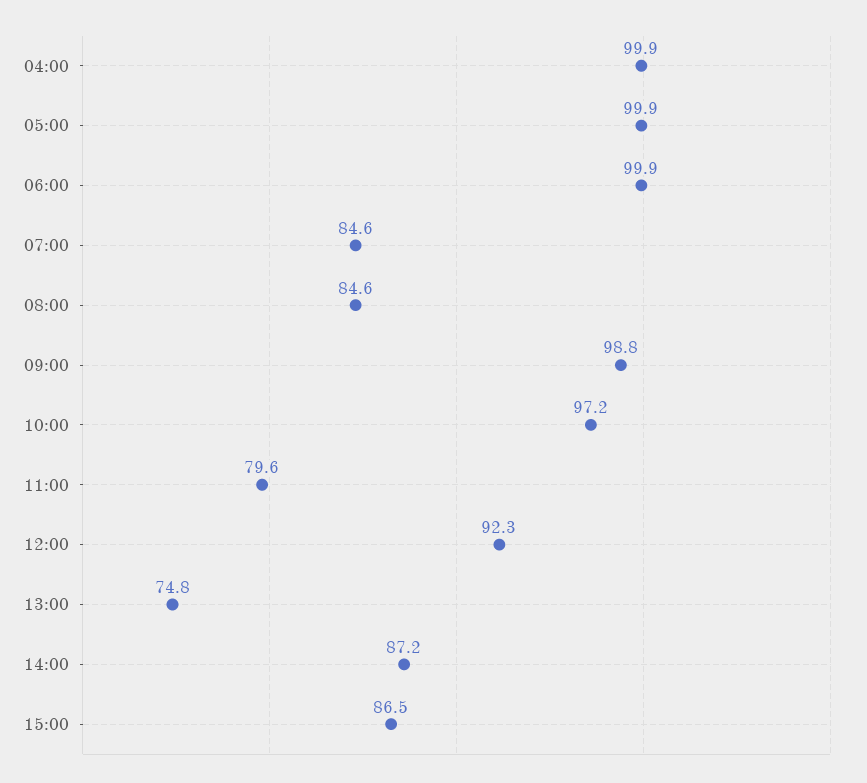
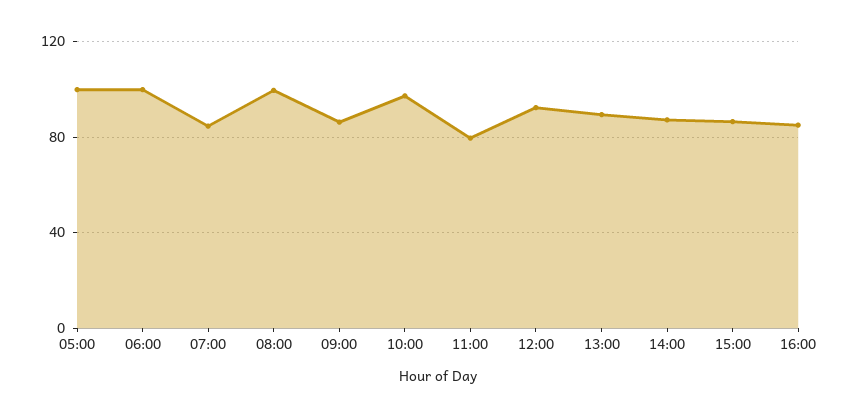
04:00: 99.9 -> none
08:00: 84.6 -> 100
09:00: 98.8 -> 85
13:00: 74.8 -> 90
16:00: none -> 85

